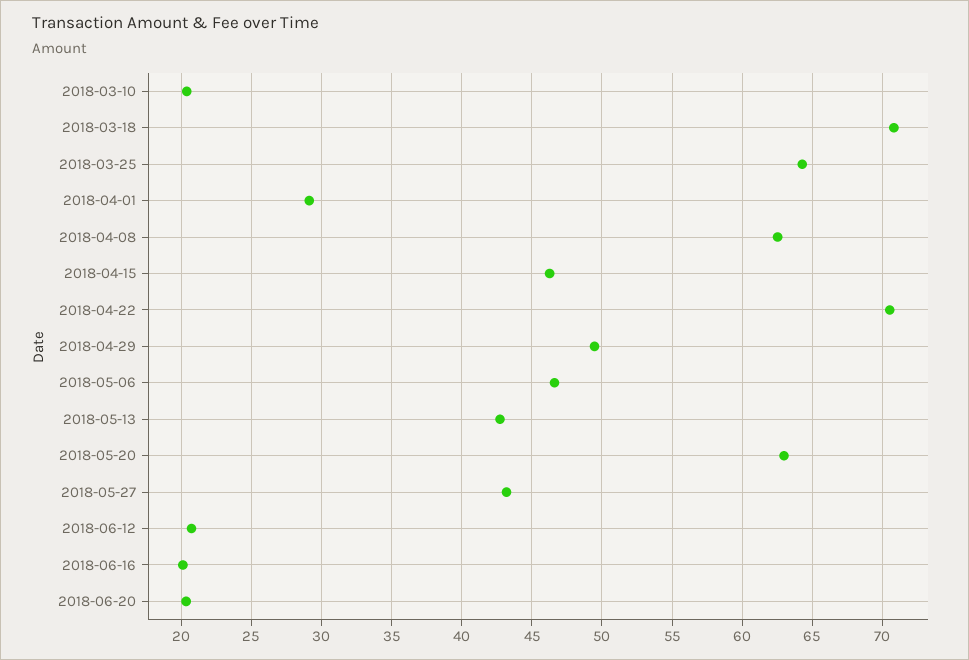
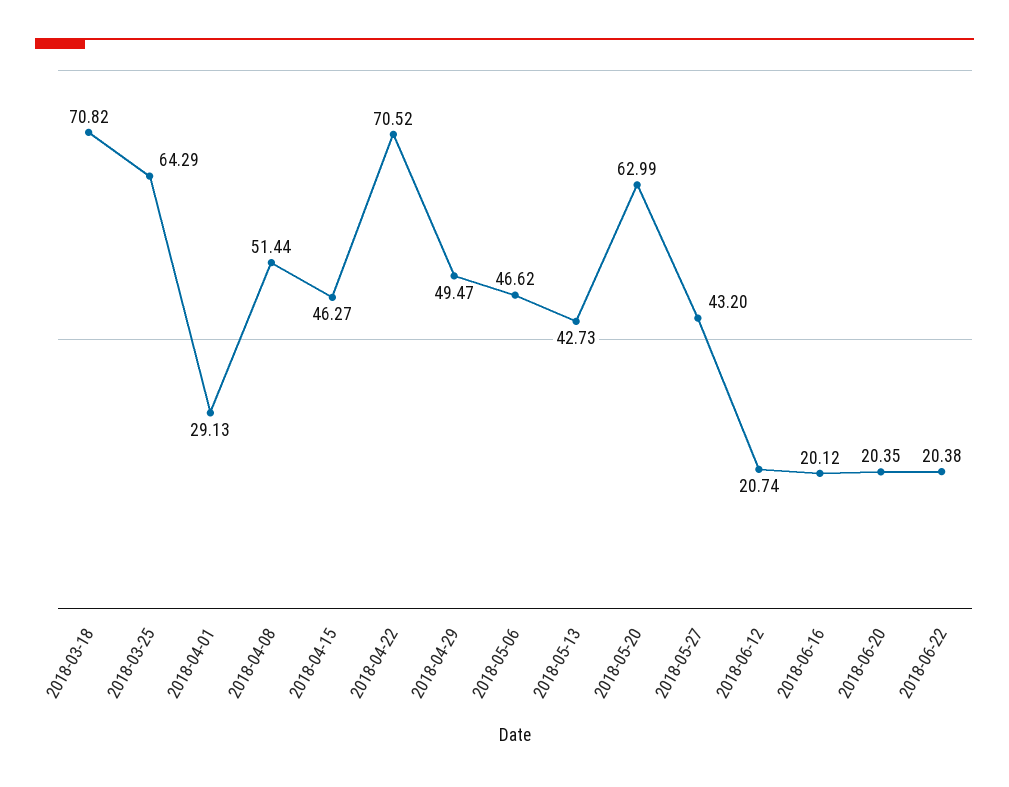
2018-03-10: 20.5 -> none
2018-04-08: 62.5 -> 51.44
2018-06-22: none -> 20.38

